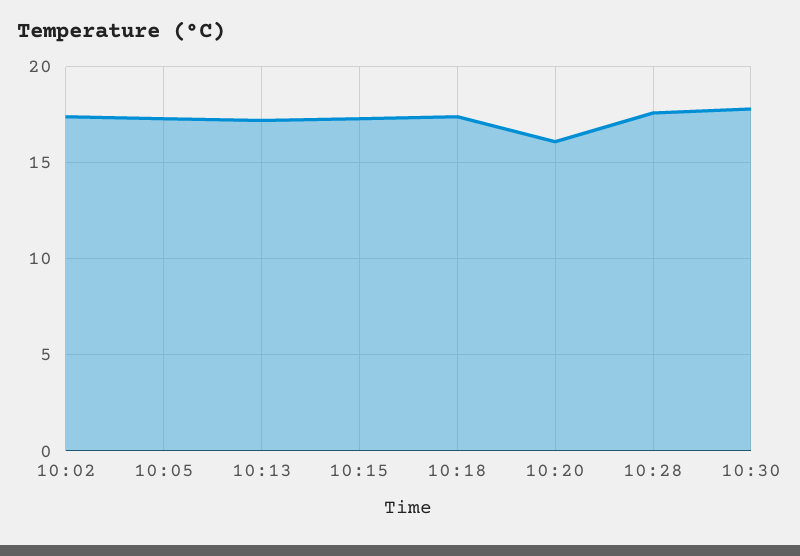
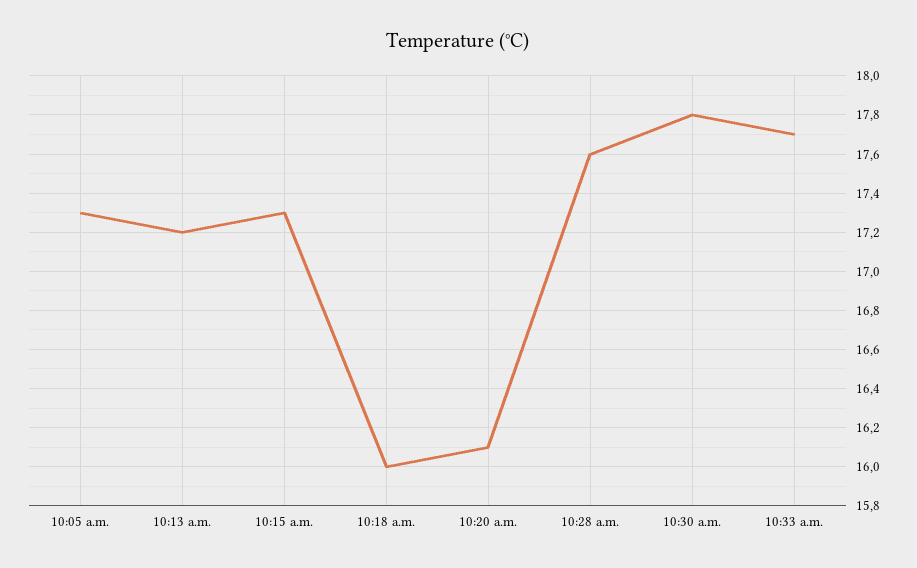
10:02: 17.5 -> none
10:18: 17.5 -> 16
10:33 a.m.: none -> 17.7

